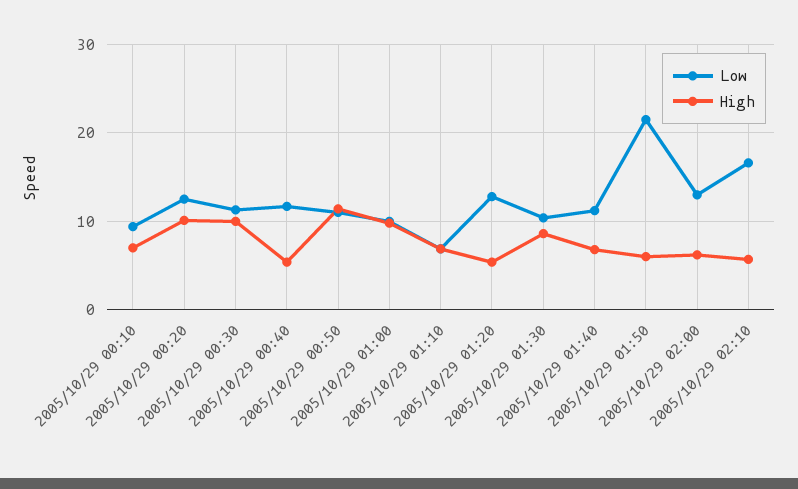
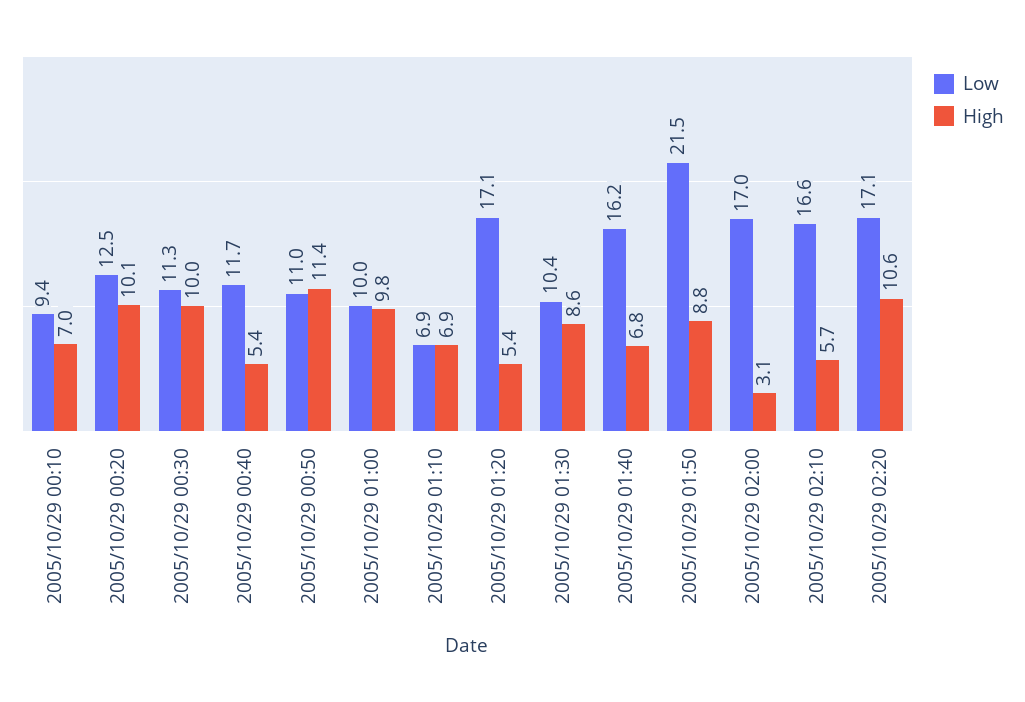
Low, 2005/10/29 01:20: 13 -> 17.1
Low, 2005/10/29 01:40: 11 -> 16.2
High, 2005/10/29 01:50: 6 -> 8.8
Low, 2005/10/29 02:00: 13 -> 17
High, 2005/10/29 02:00: 6 -> 3.1
Low, 2005/10/29 02:20: none -> 17.1
High, 2005/10/29 02:20: none -> 10.6

